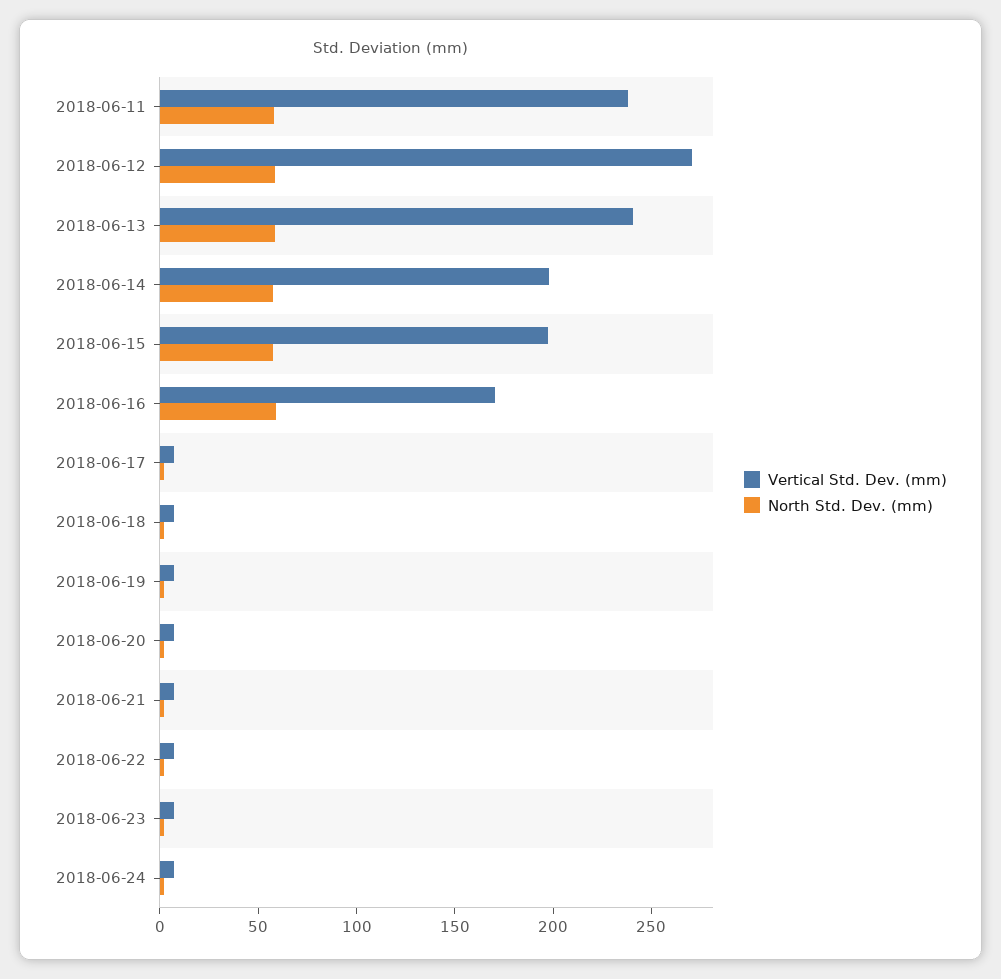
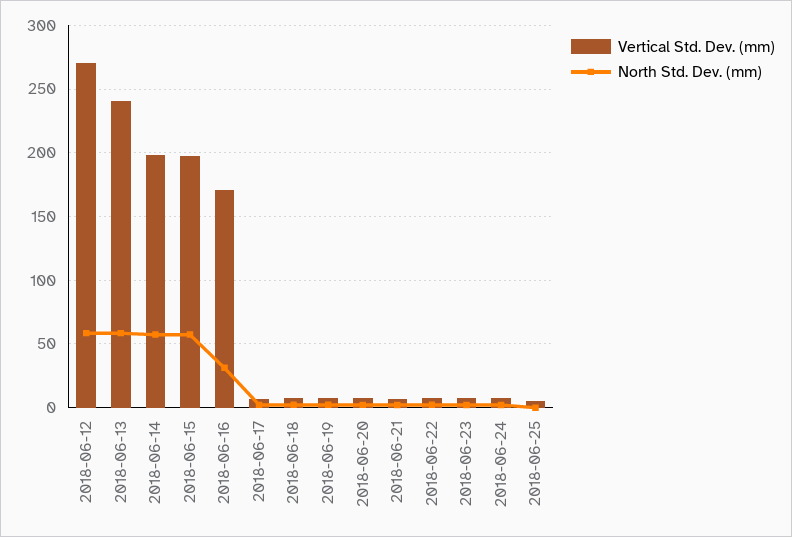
Vertical Std. Dev. (mm), 2018-06-11: 240 -> none
North Std. Dev. (mm), 2018-06-11: 60 -> none
North Std. Dev. (mm), 2018-06-16: 60 -> 30
Vertical Std. Dev. (mm), 2018-06-25: none -> 5
North Std. Dev. (mm), 2018-06-25: none -> 0

